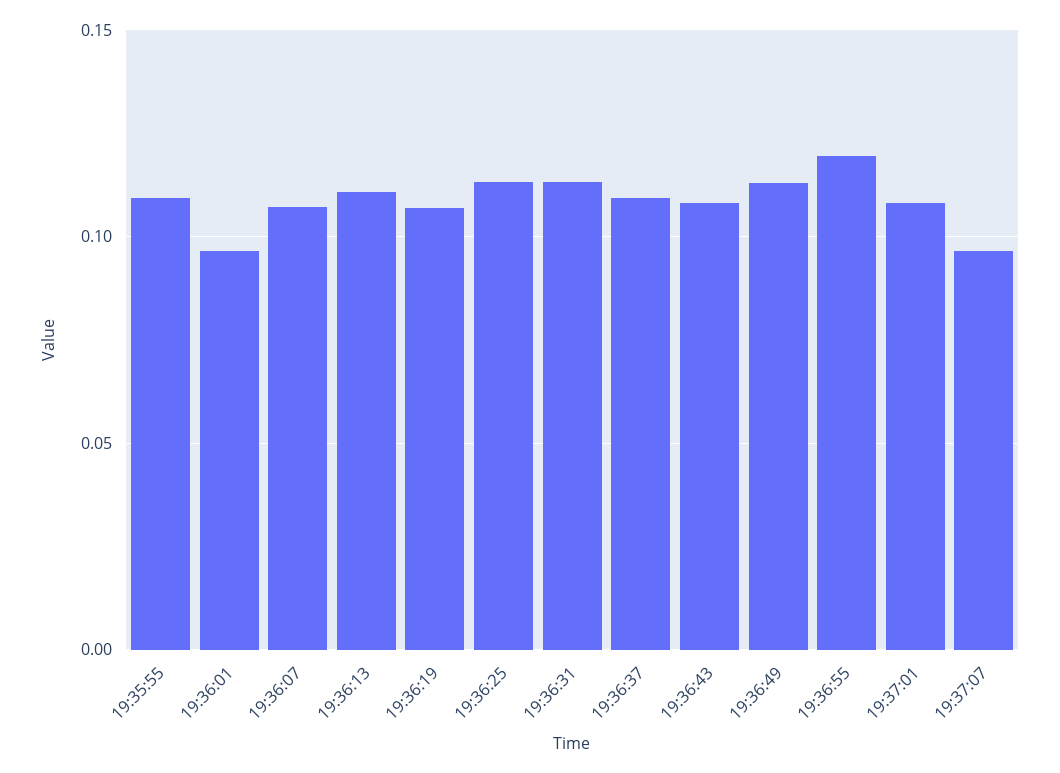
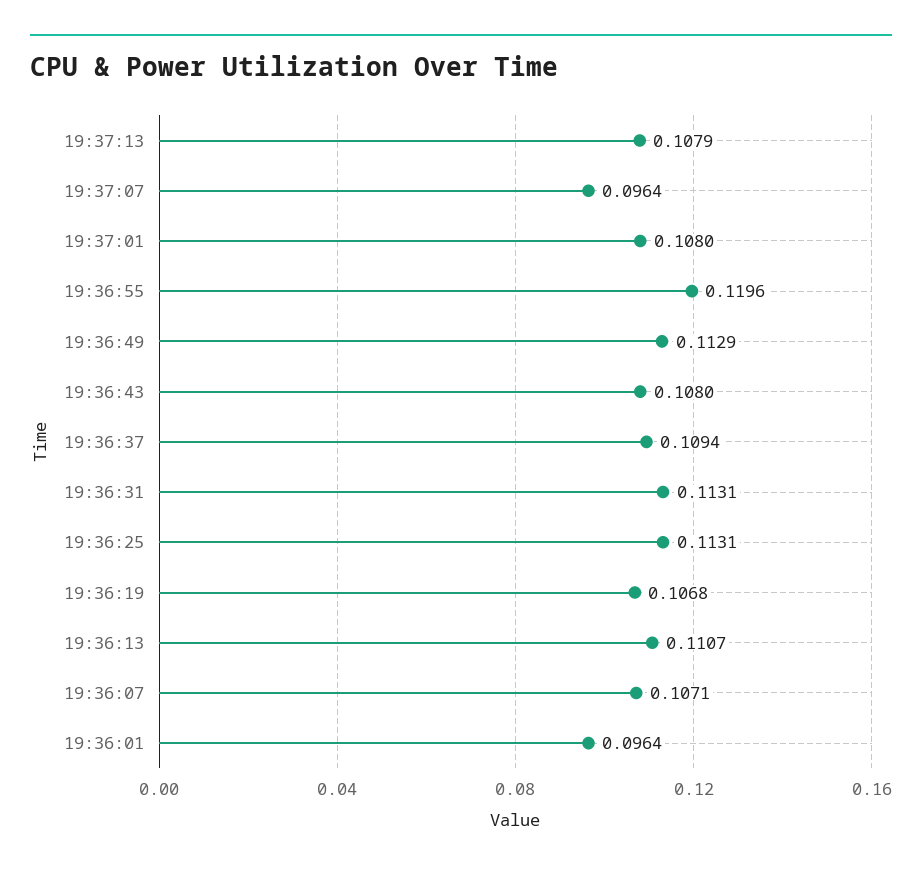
19:35:55: 0.11 -> none
19:37:13: none -> 0.1079

